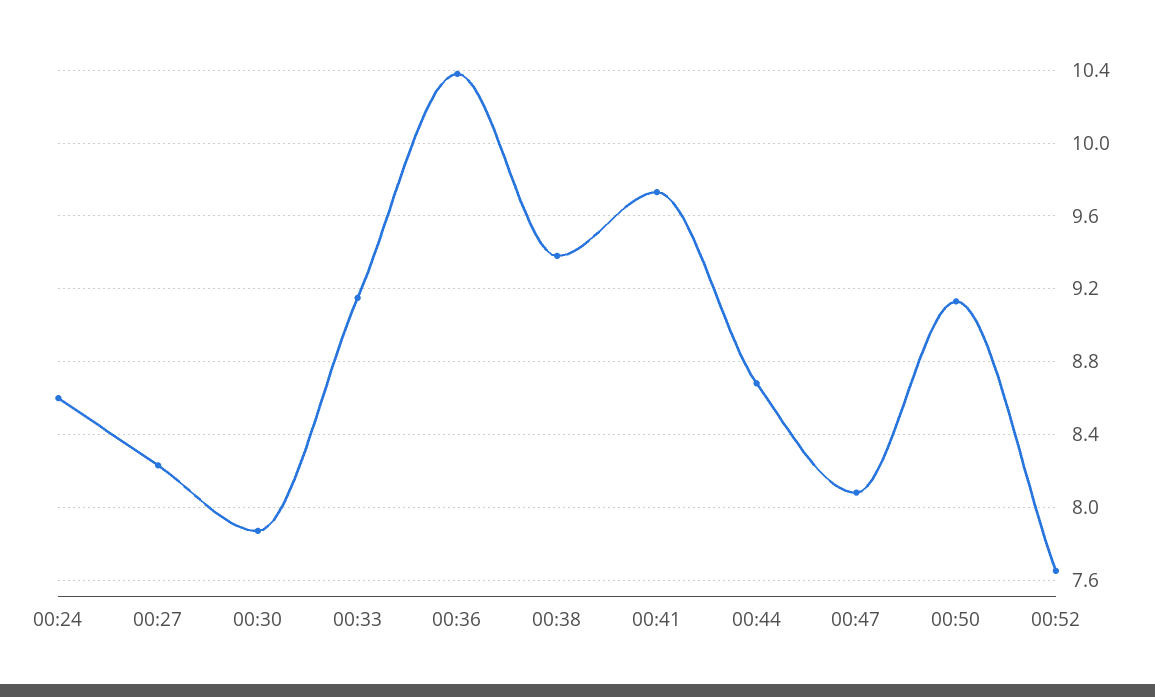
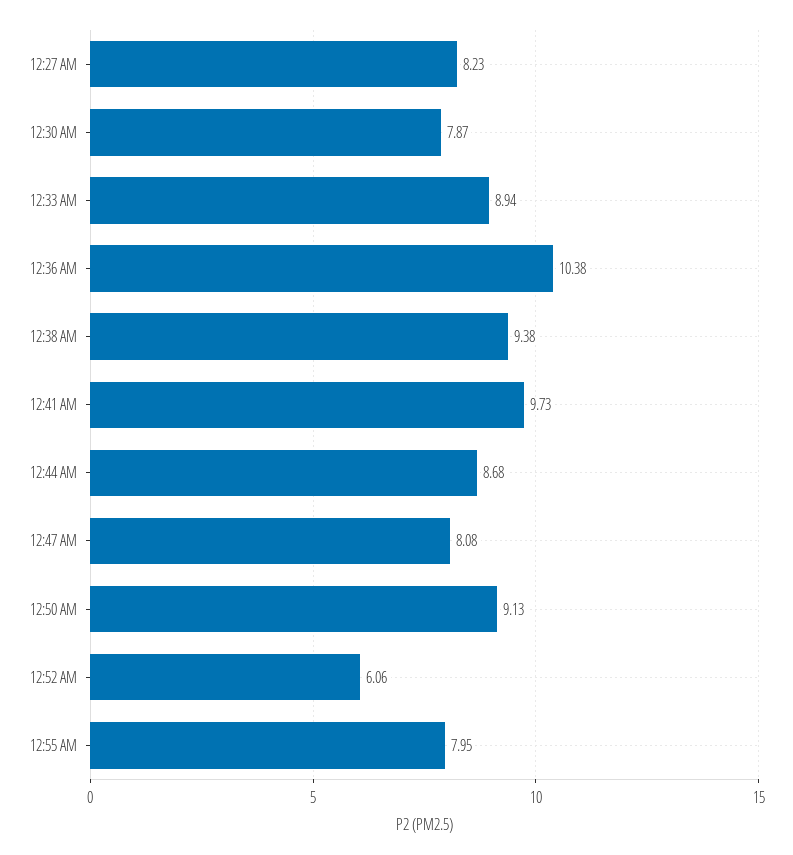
00:24: 8.6 -> none
00:33: 9.15 -> 8.94
00:52: 7.65 -> 6.06
12:55 AM: none -> 7.95

